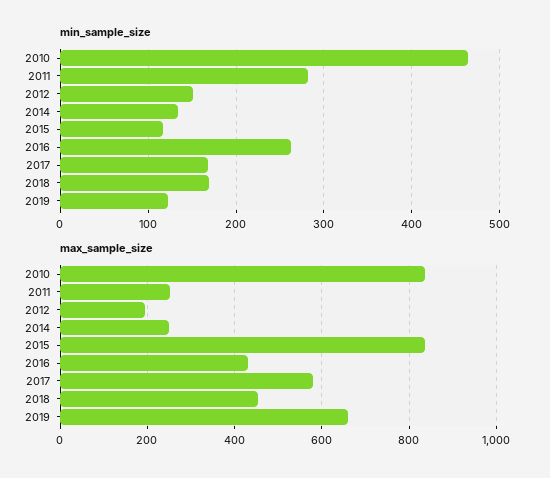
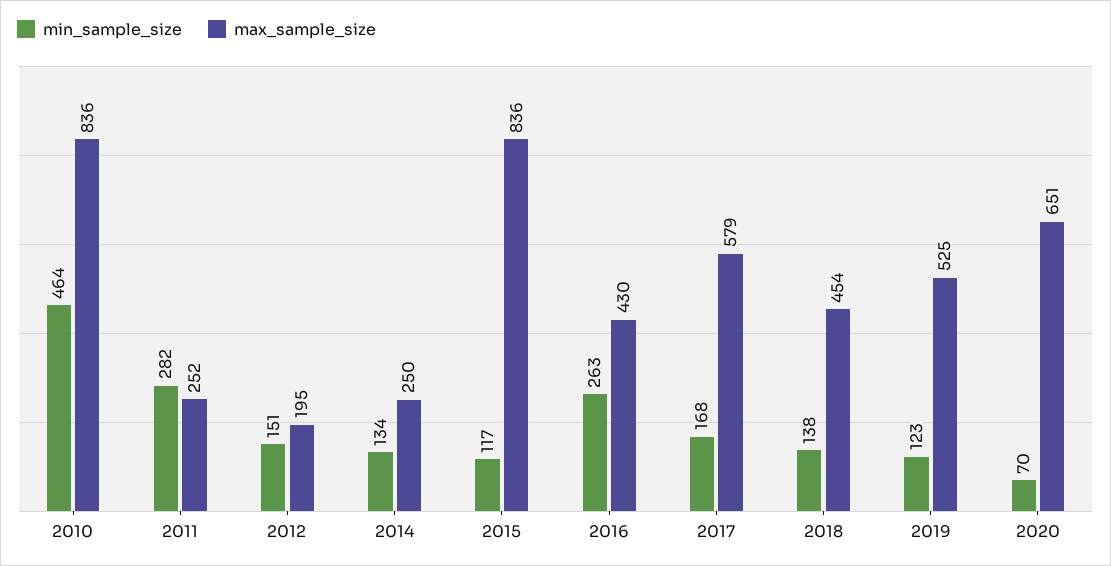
min_sample_size, 2018: 170 -> 138
max_sample_size, 2019: 660 -> 525
min_sample_size, 2020: none -> 70
max_sample_size, 2020: none -> 651

